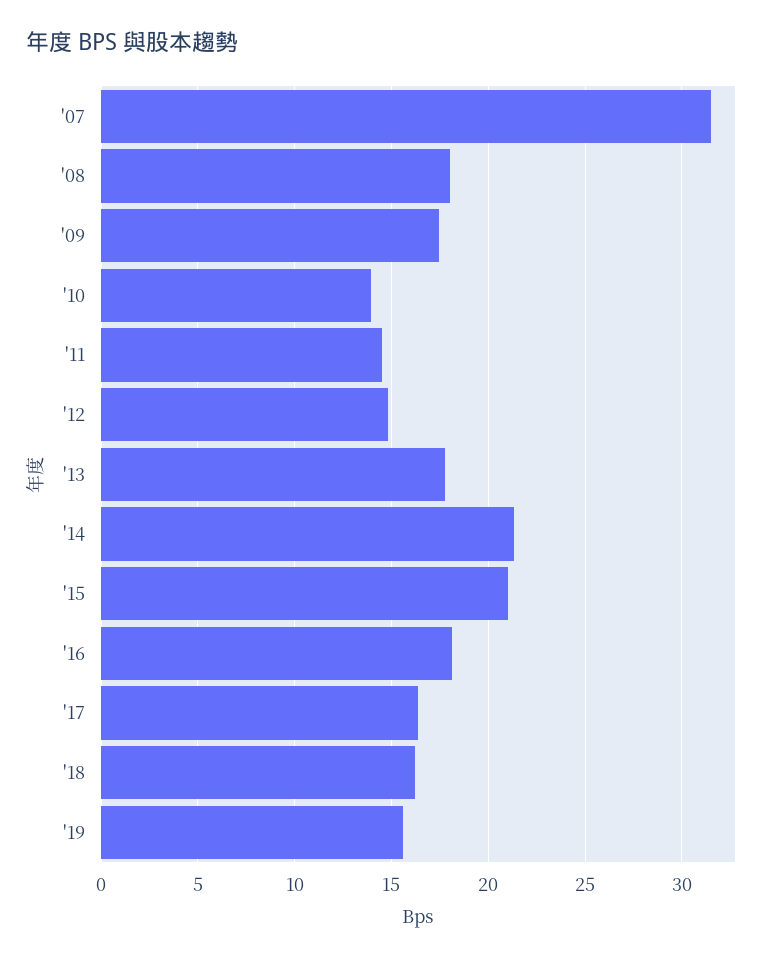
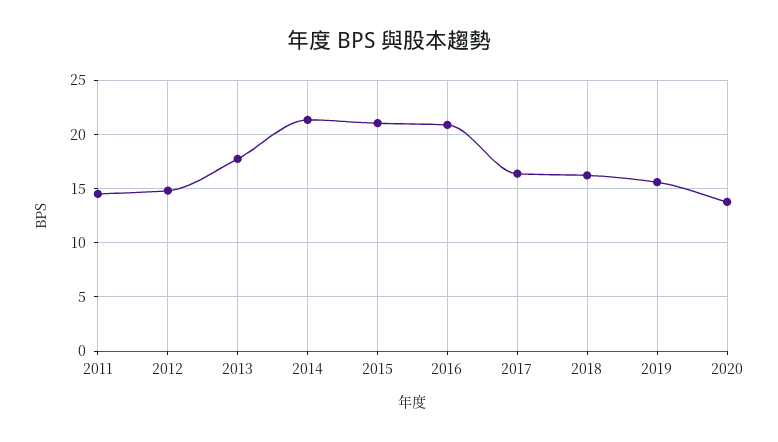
'07: 31.5 -> none
'08: 18 -> none
'09: 17.5 -> none
'10: 14 -> none
'16: 18 -> 21
2020: none -> 14

